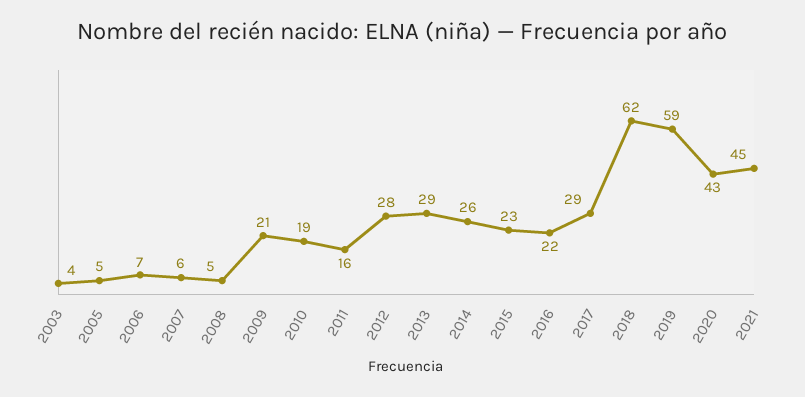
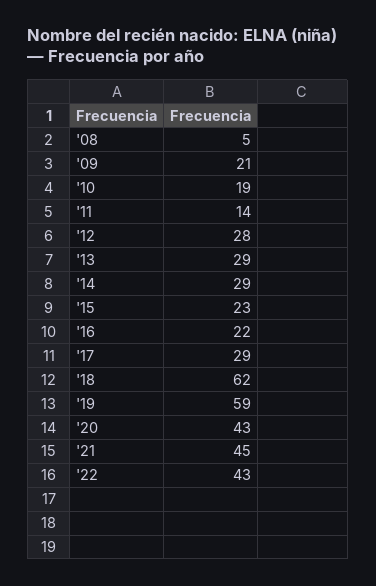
2003: 4 -> none
2005: 5 -> none
2006: 7 -> none
2007: 6 -> none
2011: 16 -> 14
2014: 26 -> 29
'22: none -> 43

